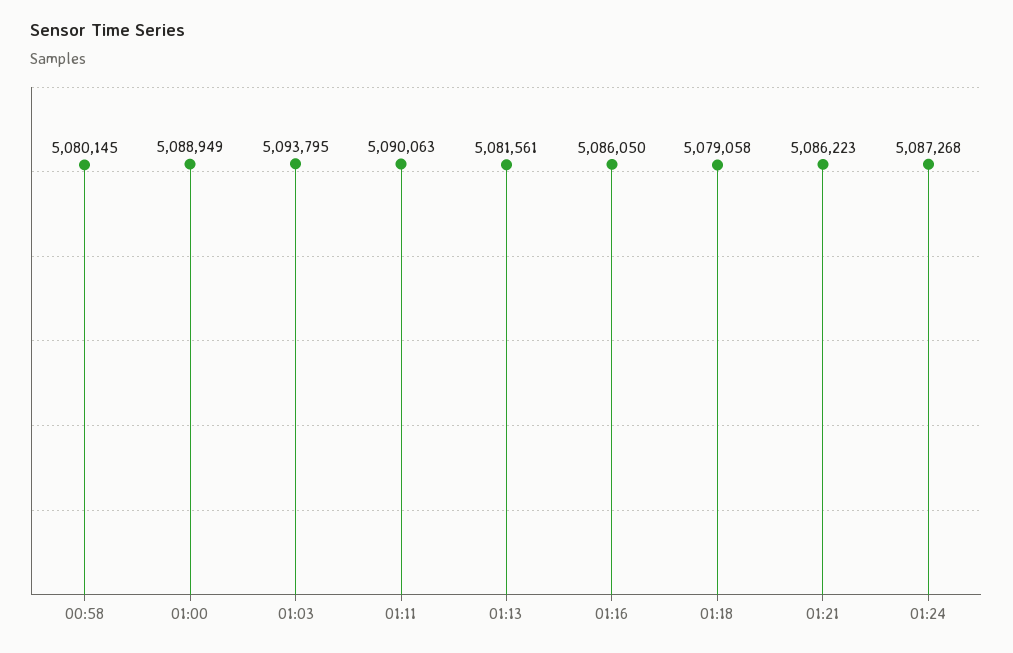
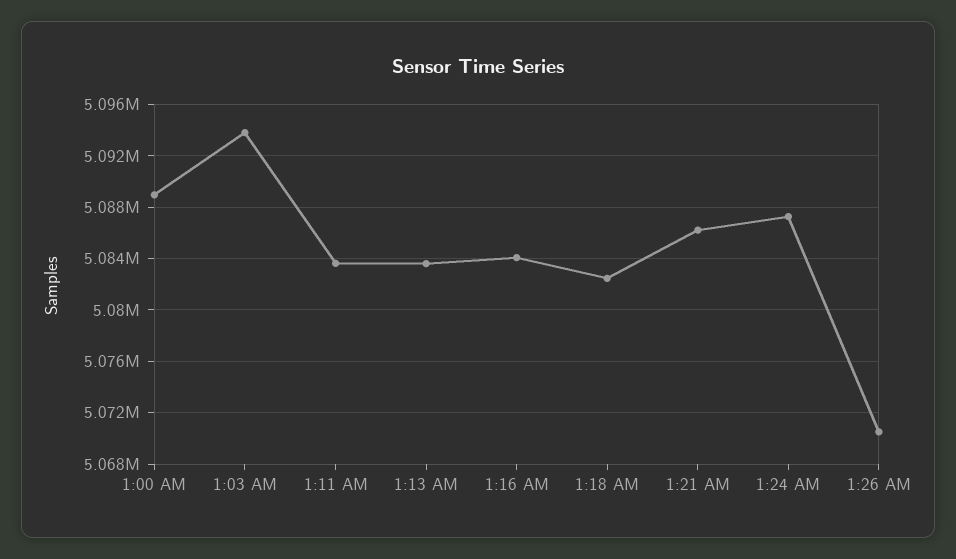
00:58: 5080145 -> none
01:11: 5090063 -> 5083500
01:13: 5081561 -> 5083500
01:16: 5086050 -> 5084000
01:18: 5079058 -> 5082500
1:26 AM: none -> 5070500

